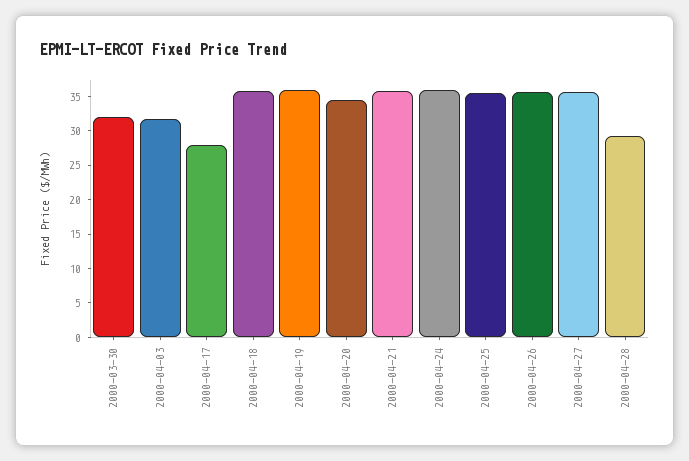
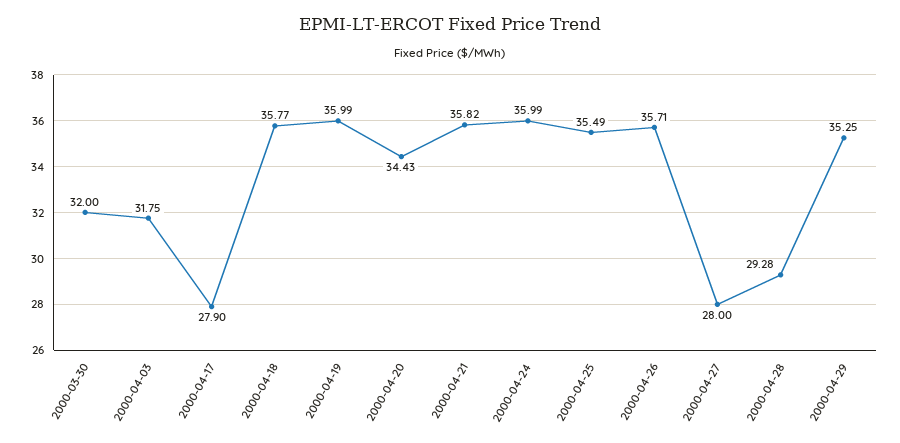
2000-04-27: 35 -> 28
2000-04-29: none -> 35.25

